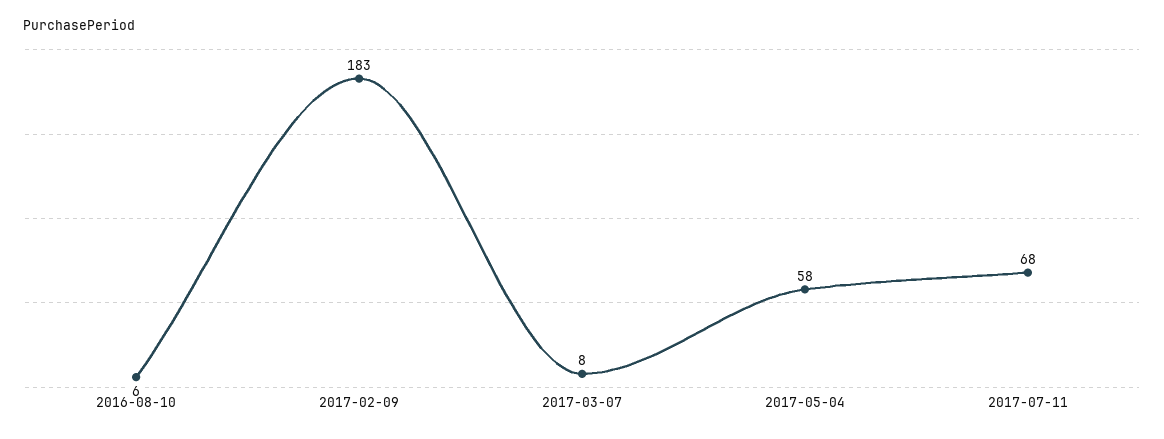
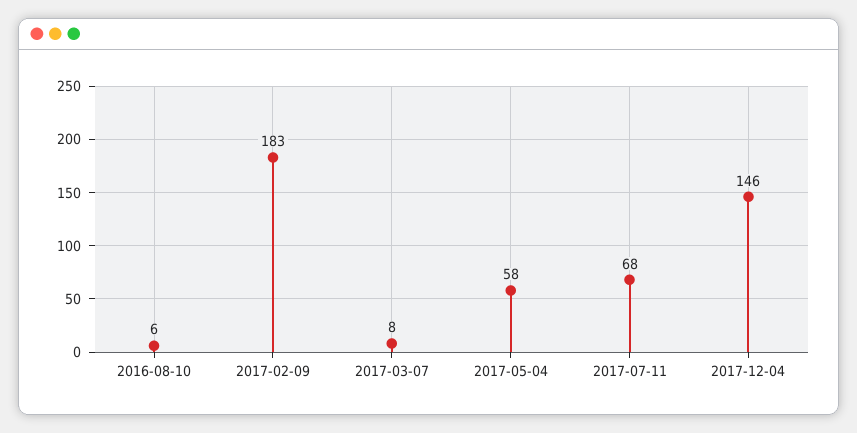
2017-12-04: none -> 146

